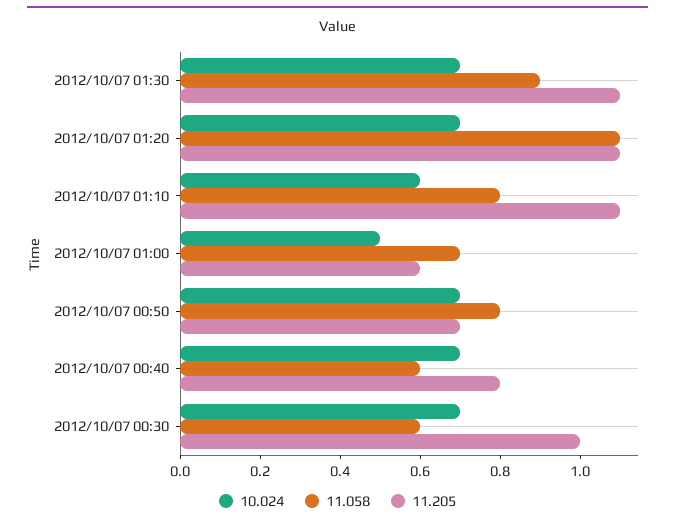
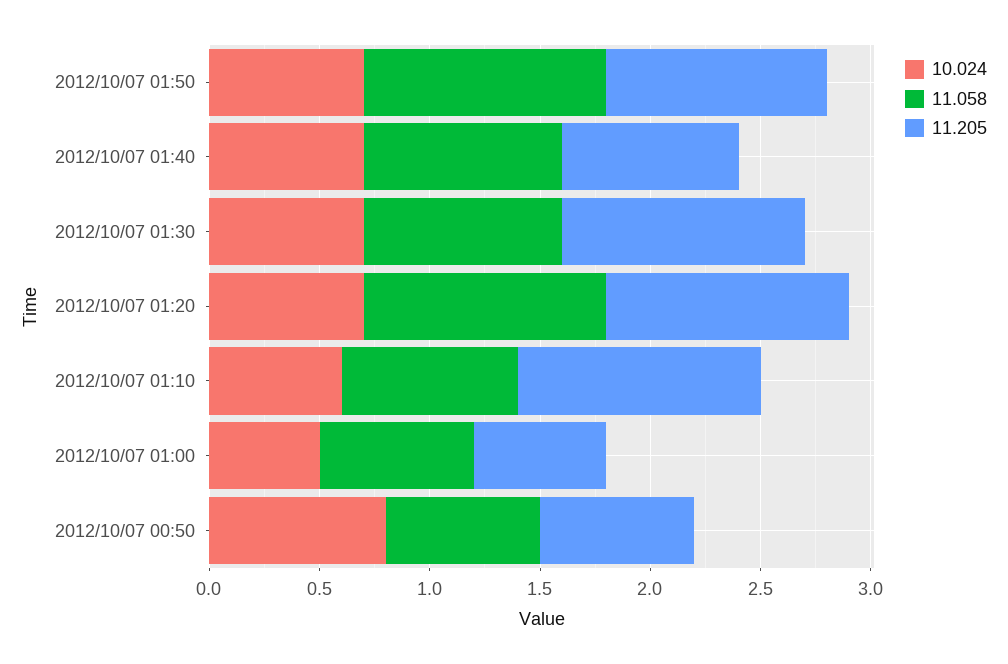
10.024, 2012/10/07 00:50: 0.7 -> 0.8
11.058, 2012/10/07 00:50: 0.8 -> 0.7
10.024, 2012/10/07 00:40: 0.7 -> none
11.058, 2012/10/07 00:40: 0.6 -> none
11.205, 2012/10/07 00:40: 0.8 -> none
10.024, 2012/10/07 00:30: 0.7 -> none
11.058, 2012/10/07 00:30: 0.6 -> none
11.205, 2012/10/07 00:30: 1 -> none
10.024, 2012/10/07 01:50: none -> 0.7
11.058, 2012/10/07 01:50: none -> 1.1
11.205, 2012/10/07 01:50: none -> 1
10.024, 2012/10/07 01:40: none -> 0.7
11.058, 2012/10/07 01:40: none -> 0.9
11.205, 2012/10/07 01:40: none -> 0.8

